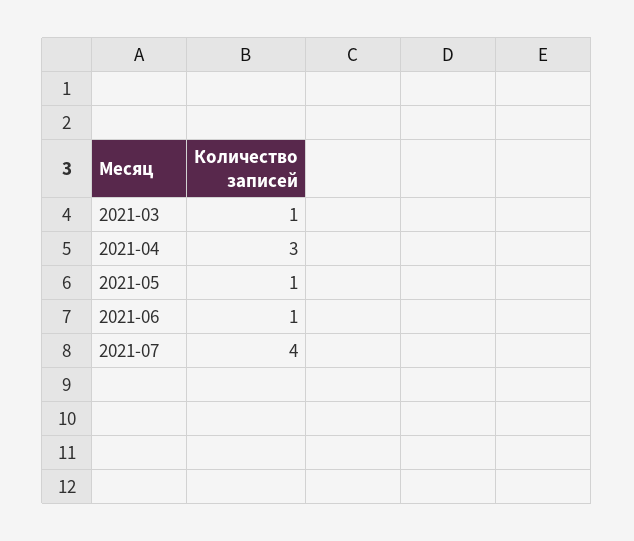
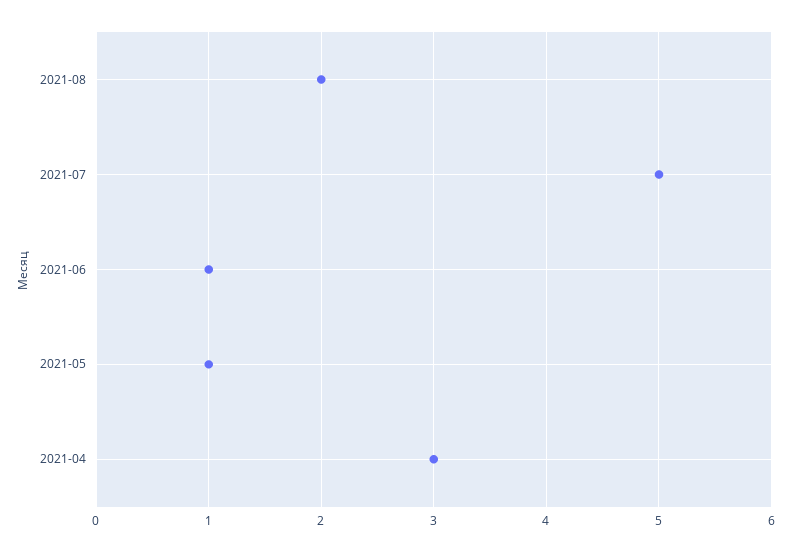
2021-03: 1 -> none
2021-07: 4 -> 5
2021-08: none -> 2

